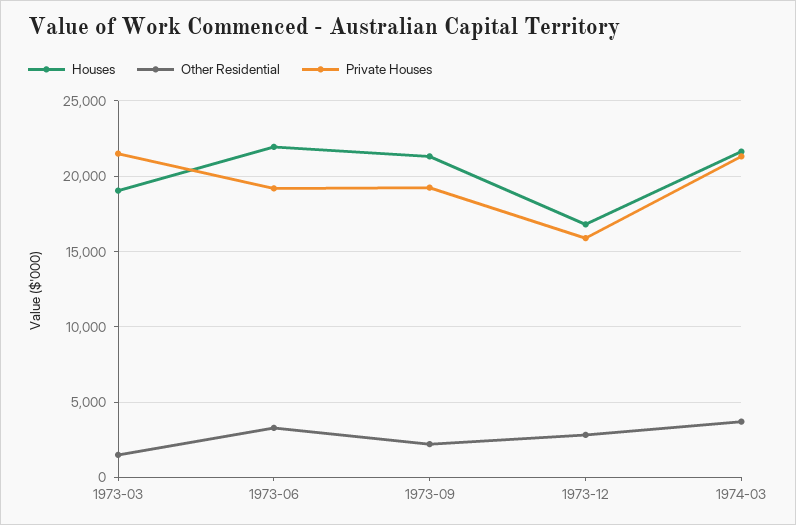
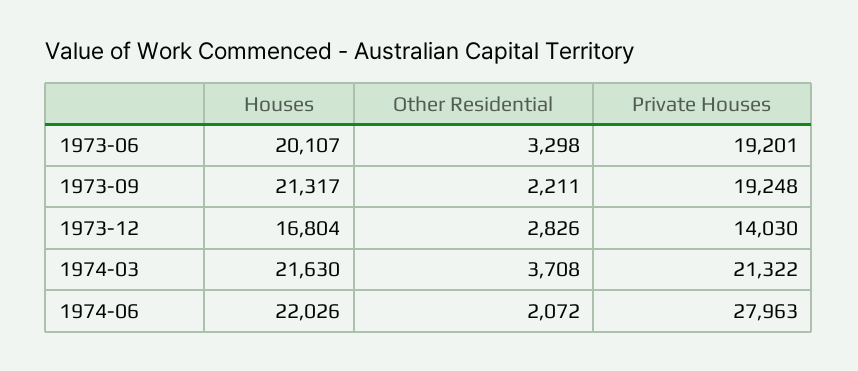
Houses, 1973-03: 19000 -> none
Other Residential, 1973-03: 1500 -> none
Private Houses, 1973-03: 21500 -> none
Houses, 1973-06: 22000 -> 20107
Private Houses, 1973-12: 16000 -> 14030
Houses, 1974-06: none -> 22026
Other Residential, 1974-06: none -> 2072
Private Houses, 1974-06: none -> 27963

